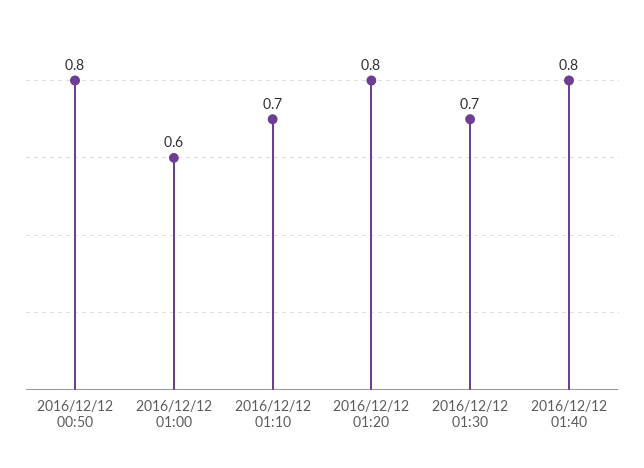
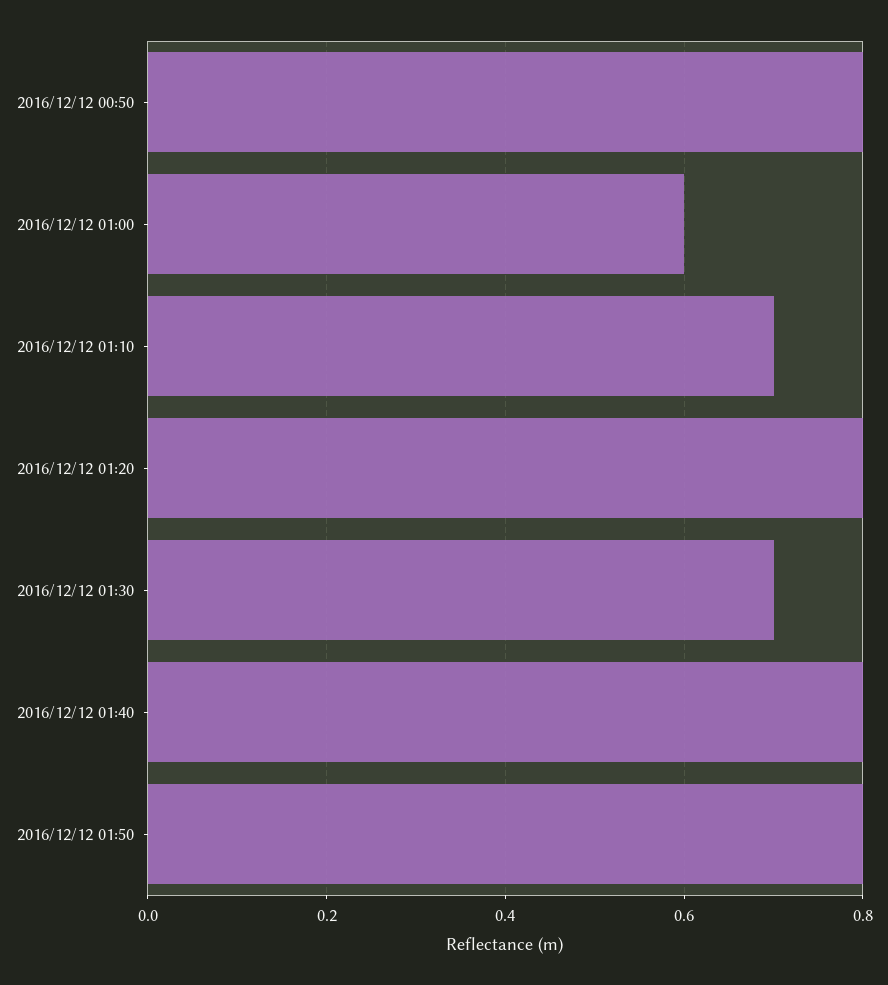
2016/12/12 01:50: none -> 0.8

